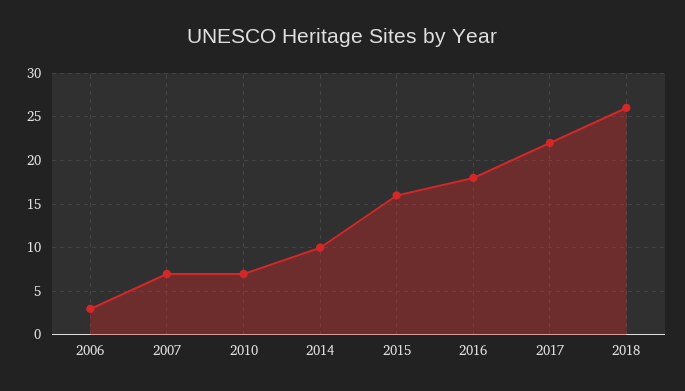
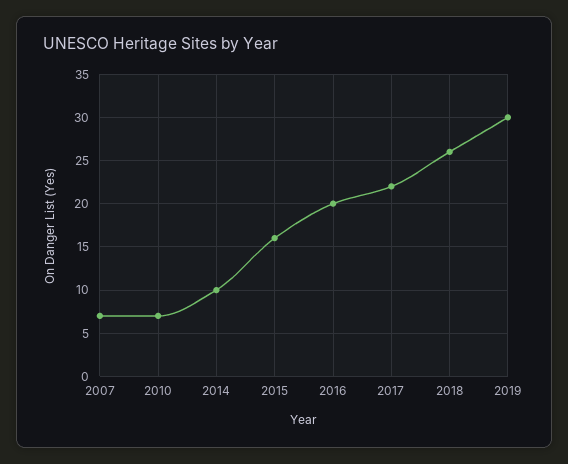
2006: 3 -> none
2016: 18 -> 20
2019: none -> 30

